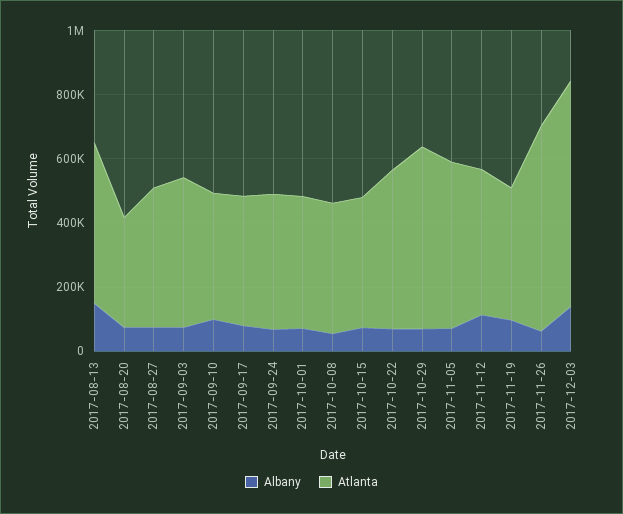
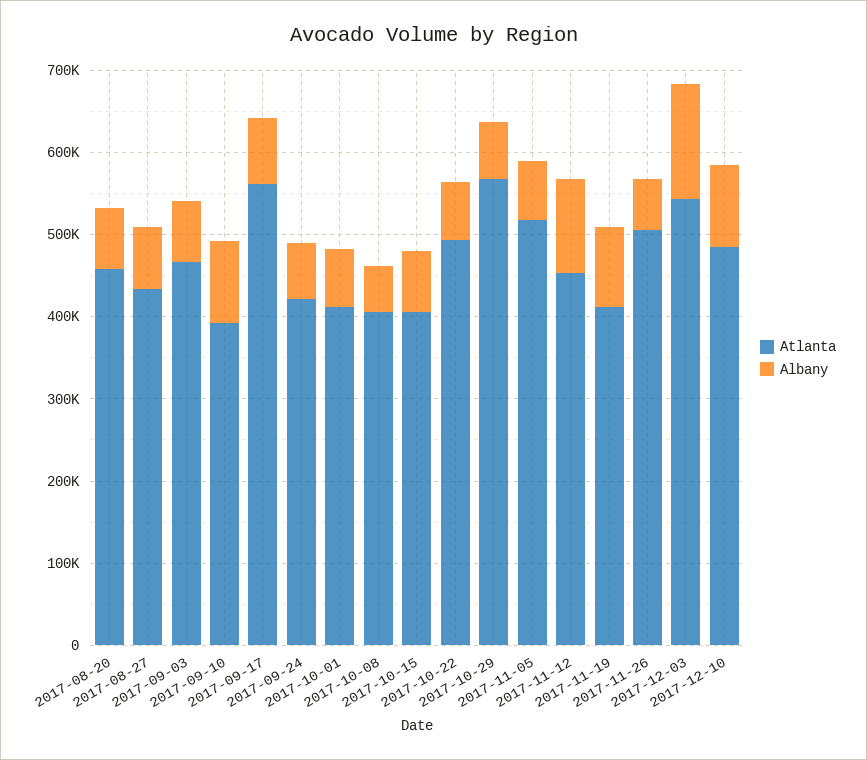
Albany, 2017-08-13: 150000 -> none
Atlanta, 2017-08-13: 500000 -> none
Atlanta, 2017-08-20: 350000 -> 460000
Atlanta, 2017-09-17: 400000 -> 560000
Atlanta, 2017-11-26: 650000 -> 500000
Atlanta, 2017-12-03: 700000 -> 540000
Atlanta, 2017-12-10: none -> 480000
Albany, 2017-12-10: none -> 100000

